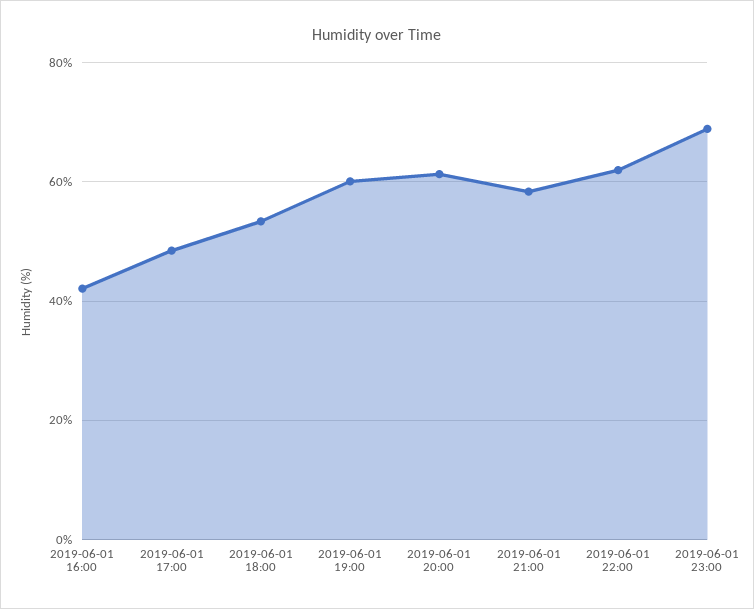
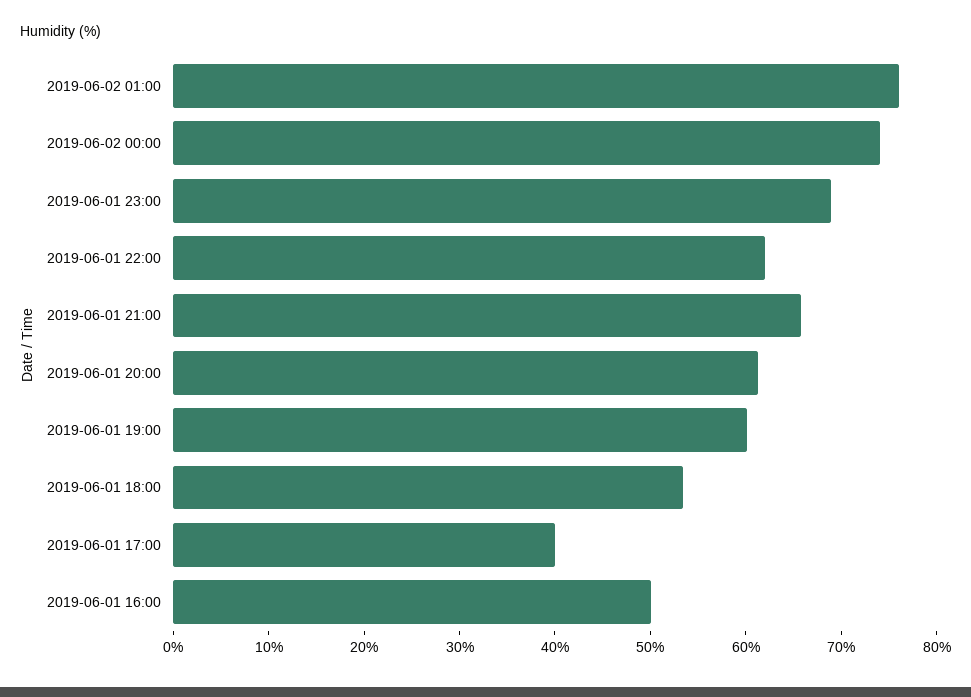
2019-06-01 16:00: 42 -> 50
2019-06-01 17:00: 48 -> 40
2019-06-01 21:00: 58 -> 66
2019-06-02 01:00: none -> 76
2019-06-02 00:00: none -> 74

